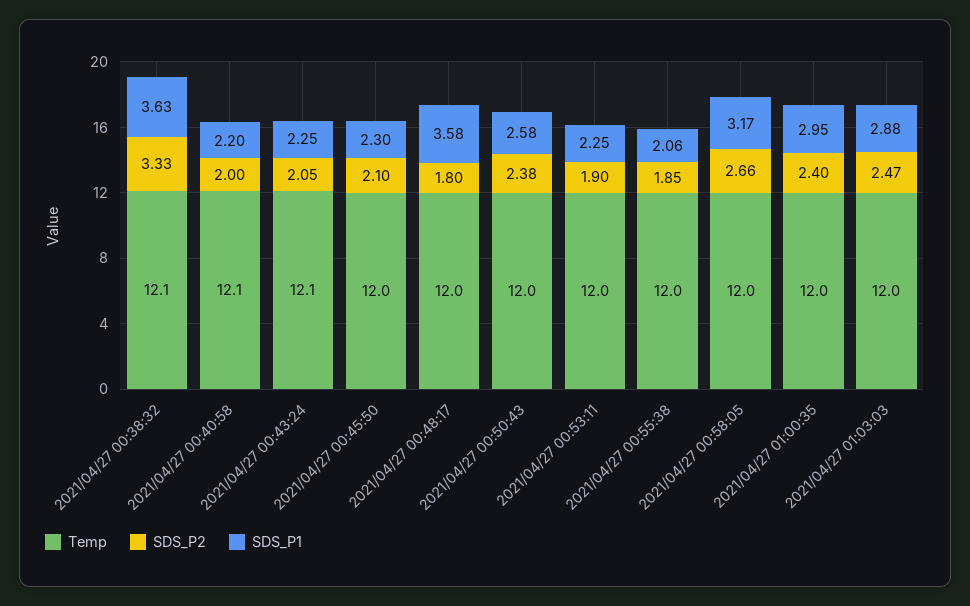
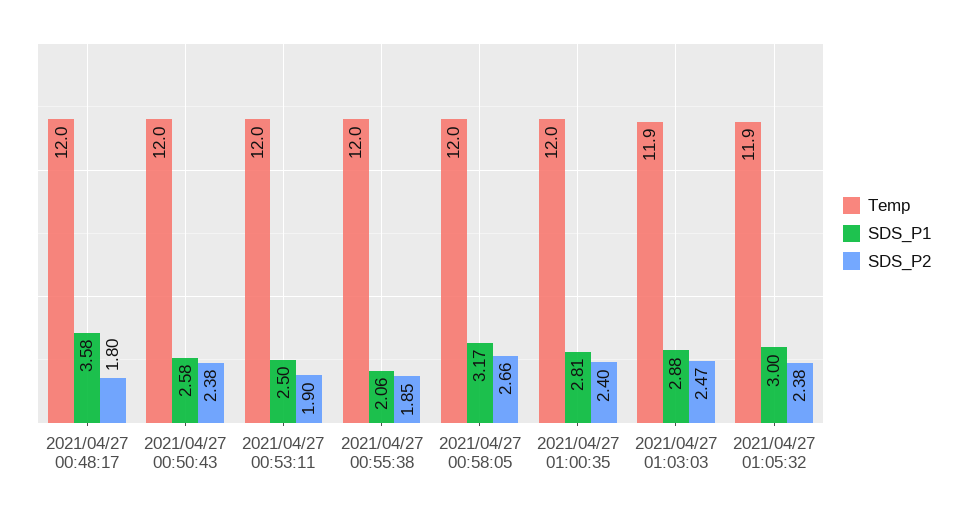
Temp, 2021/04/27 00:38:32: 12.1 -> none
SDS_P2, 2021/04/27 00:38:32: 3.33 -> none
SDS_P1, 2021/04/27 00:38:32: 3.63 -> none
Temp, 2021/04/27 00:40:58: 12.1 -> none
SDS_P2, 2021/04/27 00:40:58: 2 -> none
SDS_P1, 2021/04/27 00:40:58: 2.2 -> none
Temp, 2021/04/27 00:43:24: 12.1 -> none
SDS_P2, 2021/04/27 00:43:24: 2.05 -> none
SDS_P1, 2021/04/27 00:43:24: 2.25 -> none
Temp, 2021/04/27 00:45:50: 12 -> none
SDS_P2, 2021/04/27 00:45:50: 2.1 -> none
SDS_P1, 2021/04/27 00:45:50: 2.3 -> none
SDS_P1, 2021/04/27 00:53:11: 2.25 -> 2.5
SDS_P1, 2021/04/27 01:00:35: 2.95 -> 2.81
Temp, 2021/04/27 01:03:03: 12 -> 11.9
Temp, 2021/04/27 01:05:32: none -> 11.9
SDS_P1, 2021/04/27 01:05:32: none -> 3
SDS_P2, 2021/04/27 01:05:32: none -> 2.38

